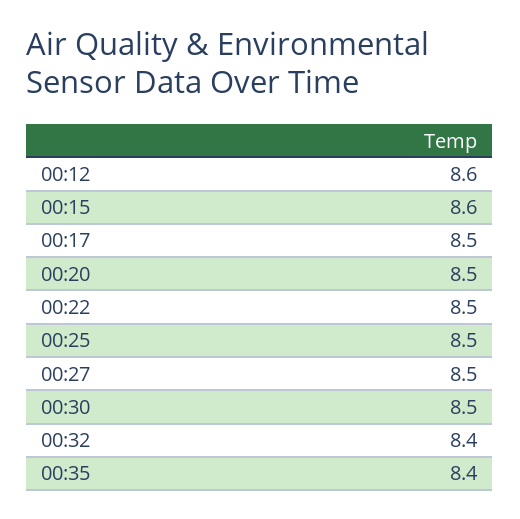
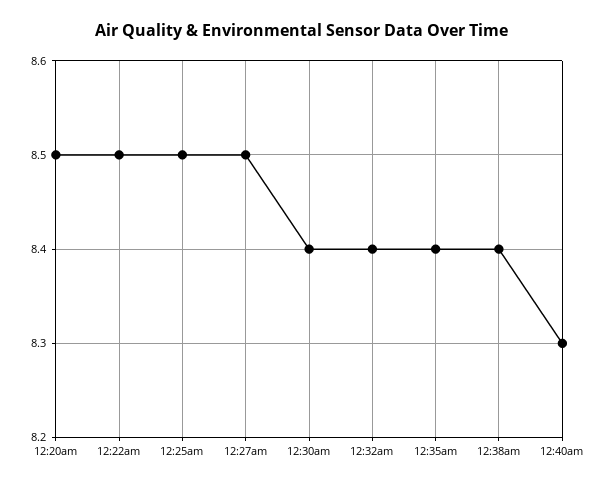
00:12: 8.6 -> none
00:15: 8.6 -> none
00:17: 8.5 -> none
00:30: 8.5 -> 8.4
12:38am: none -> 8.4
12:40am: none -> 8.3

